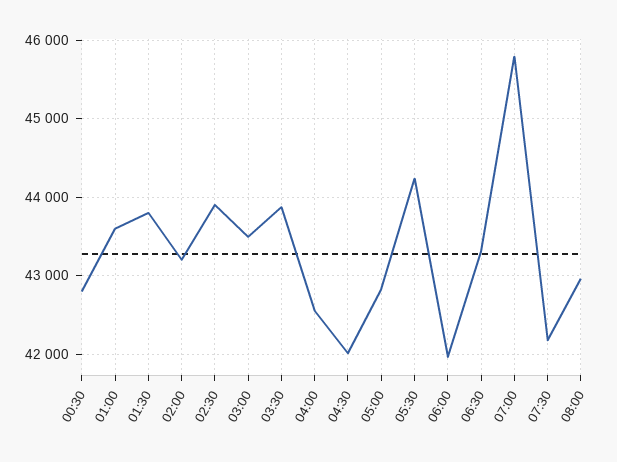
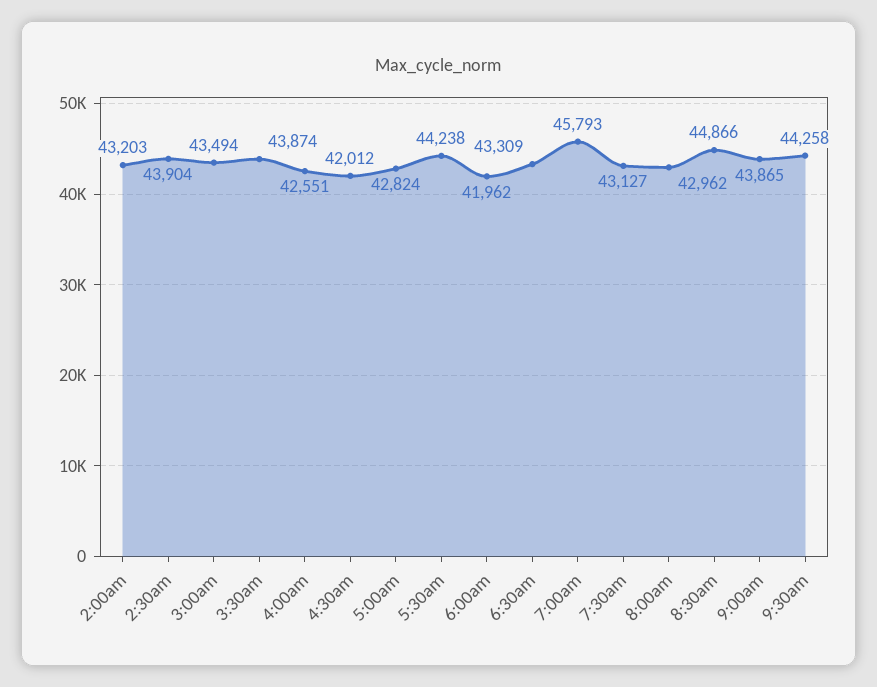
00:30: 42800 -> none
01:00: 43600 -> none
01:30: 43800 -> none
07:30: 42200 -> 43127
8:30am: none -> 44866
9:00am: none -> 43865
9:30am: none -> 44258

